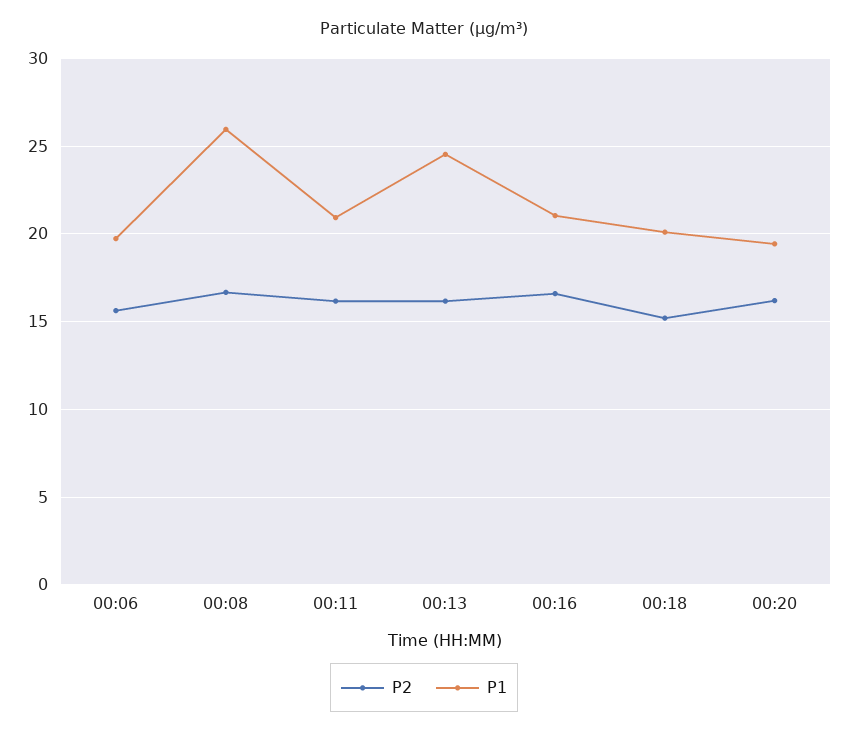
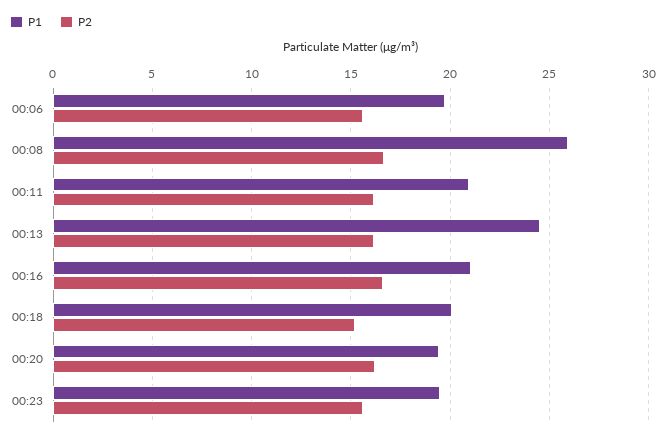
P1, 00:23: none -> 19.5
P2, 00:23: none -> 15.5

